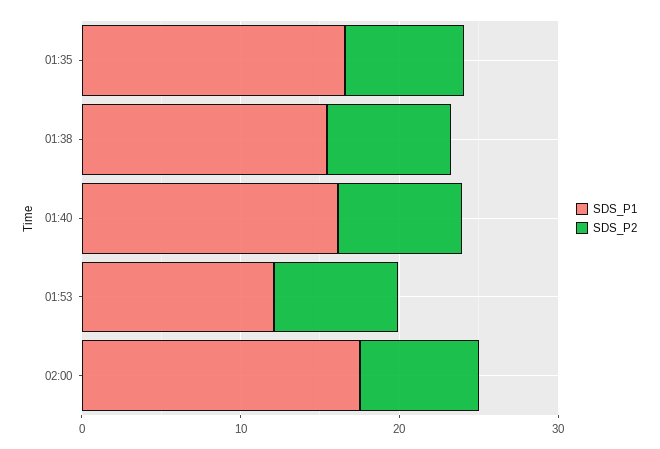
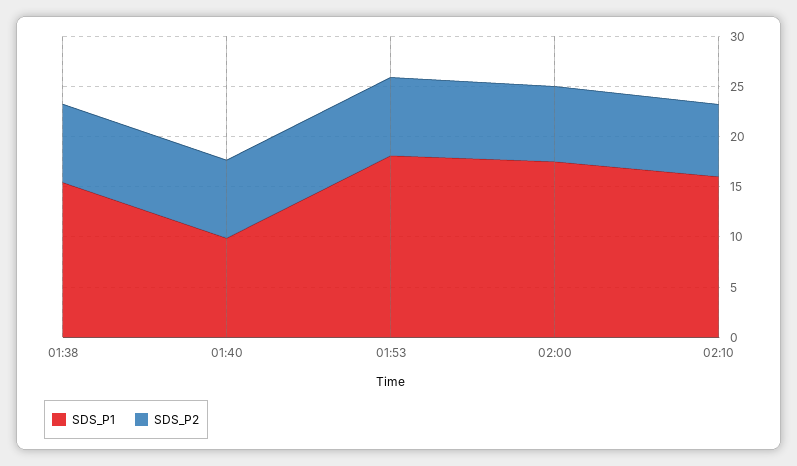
SDS_P1, 01:35: 16 -> none
SDS_P2, 01:35: 8 -> none
SDS_P1, 01:40: 16 -> 10
SDS_P1, 01:53: 12 -> 18
SDS_P1, 02:10: none -> 16
SDS_P2, 02:10: none -> 7

